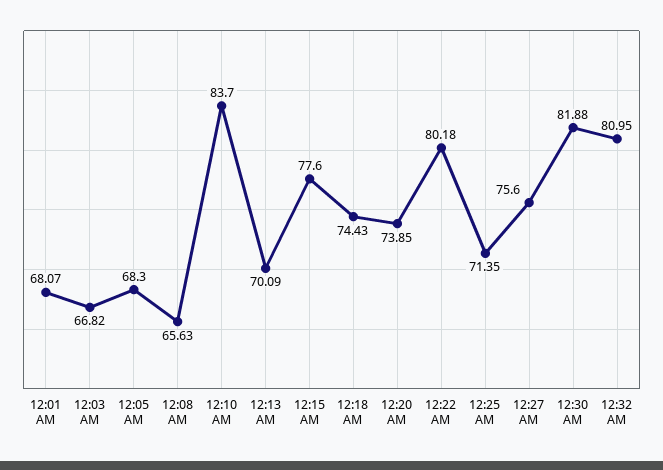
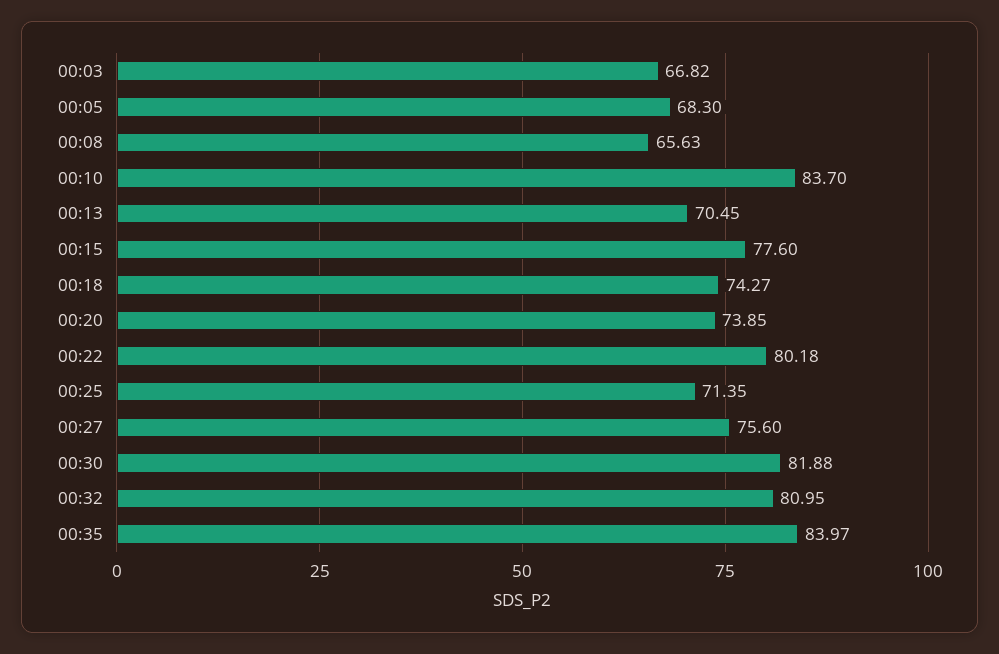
12:01 AM: 68.07 -> none
12:13 AM: 70.09 -> 70.45
12:18 AM: 74.43 -> 74.27
00:35: none -> 83.97

